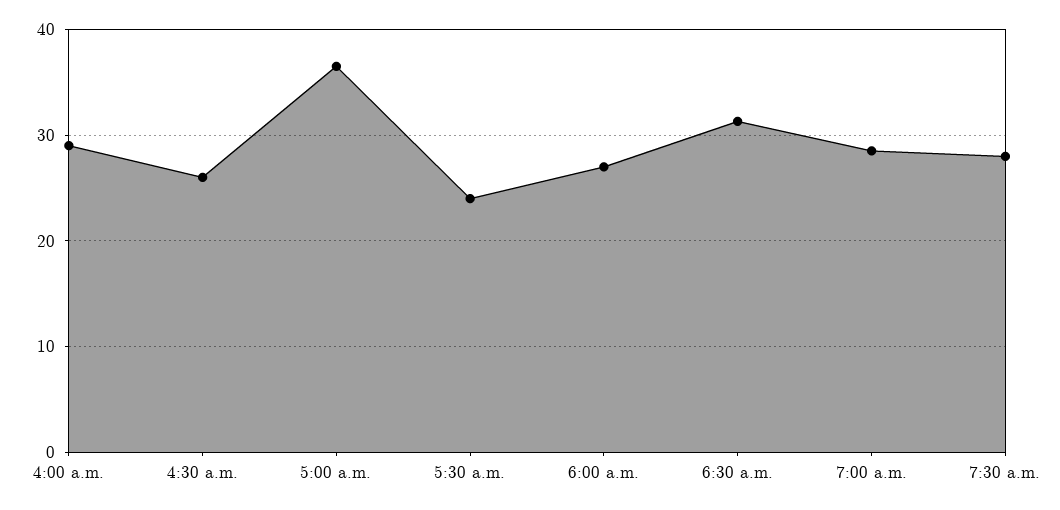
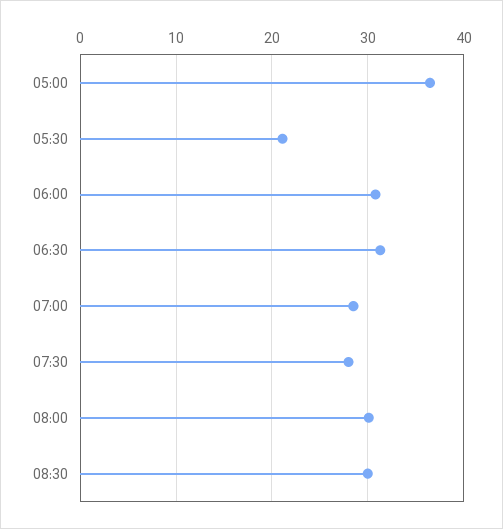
4:00 a.m.: 29 -> none
4:30 a.m.: 26 -> none
5:30 a.m.: 24 -> 21
6:00 a.m.: 27 -> 31
08:00: none -> 30
08:30: none -> 30

